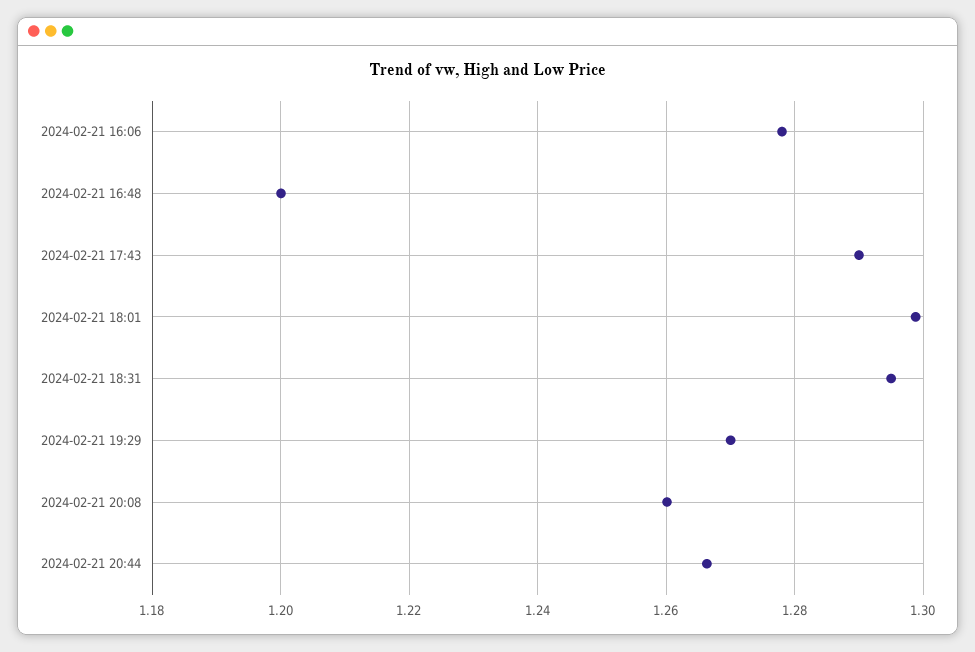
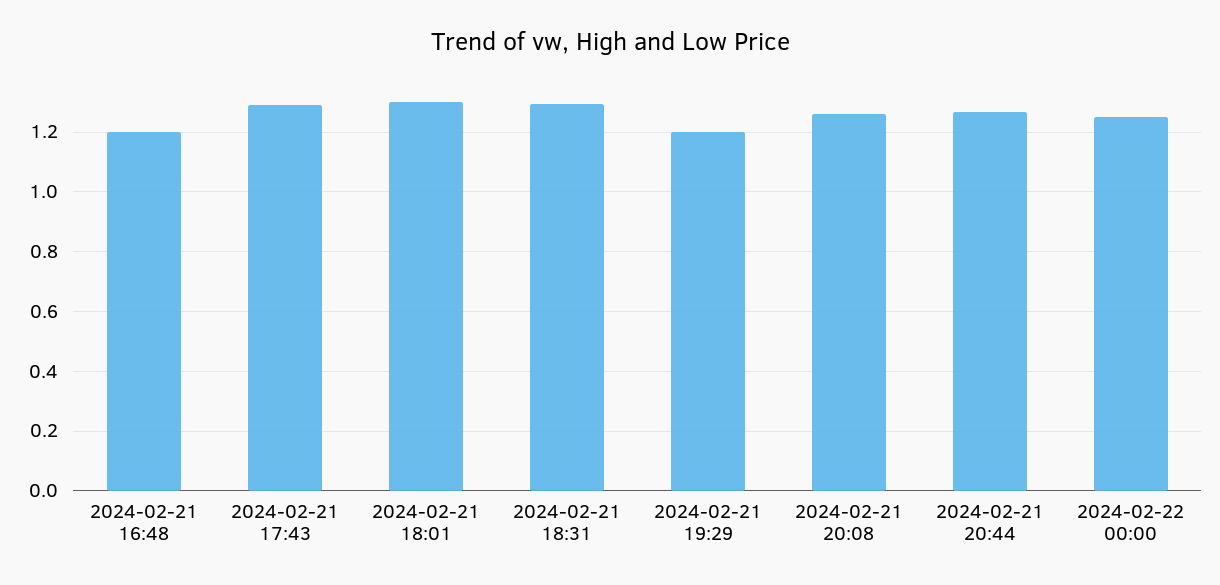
2024-02-21 16:06: 1.278 -> none
2024-02-21 19:29: 1.27 -> 1.2
2024-02-22 00:00: none -> 1.25

